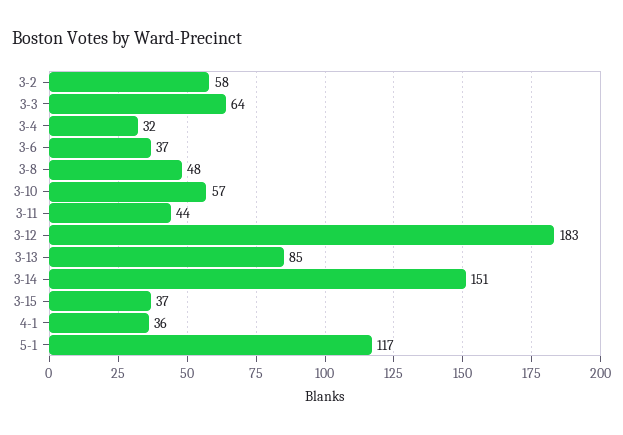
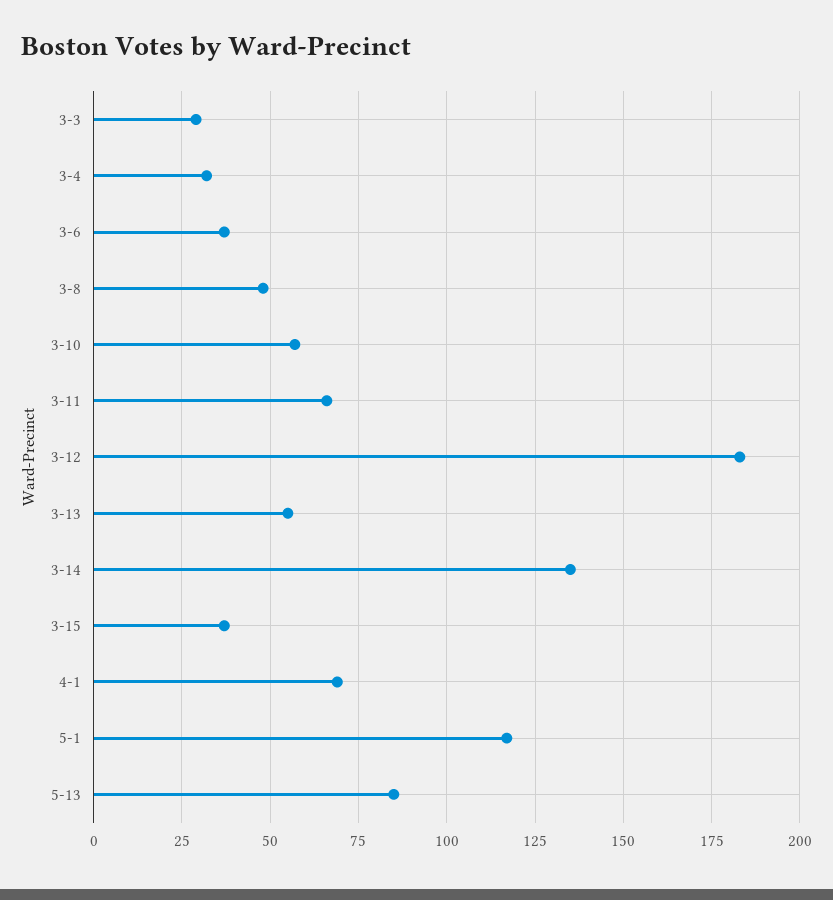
3-2: 58 -> none
3-3: 64 -> 30
3-11: 44 -> 65
3-13: 85 -> 55
3-14: 151 -> 135
4-1: 36 -> 70
5-13: none -> 85

